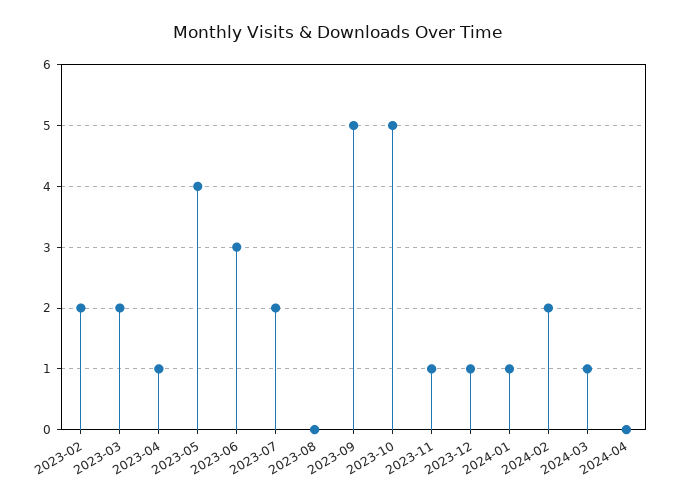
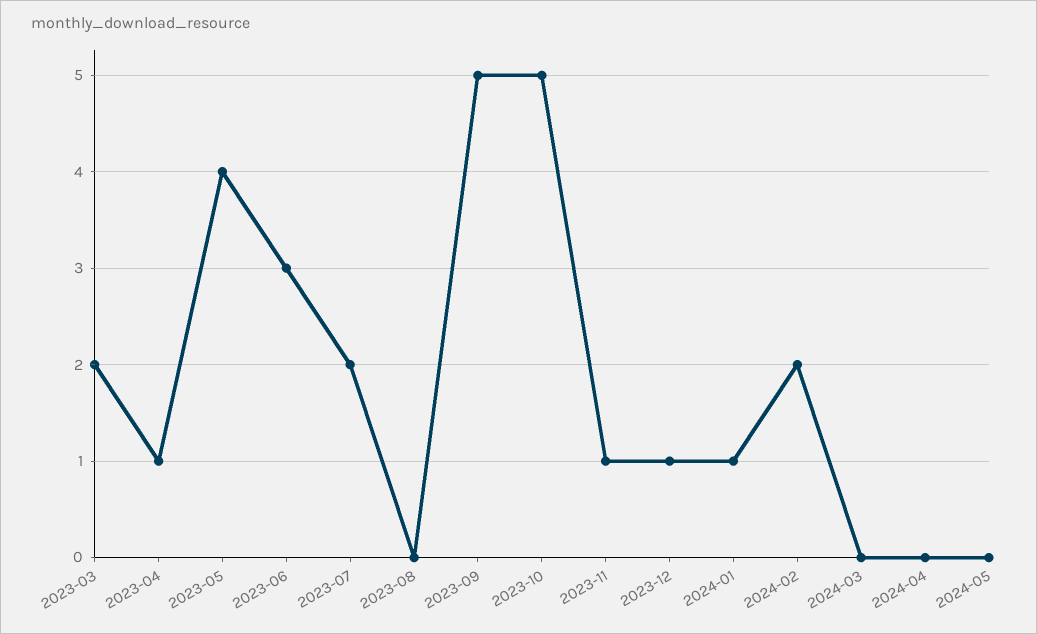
2023-02: 2 -> none
2024-03: 1 -> 0
2024-05: none -> 0

